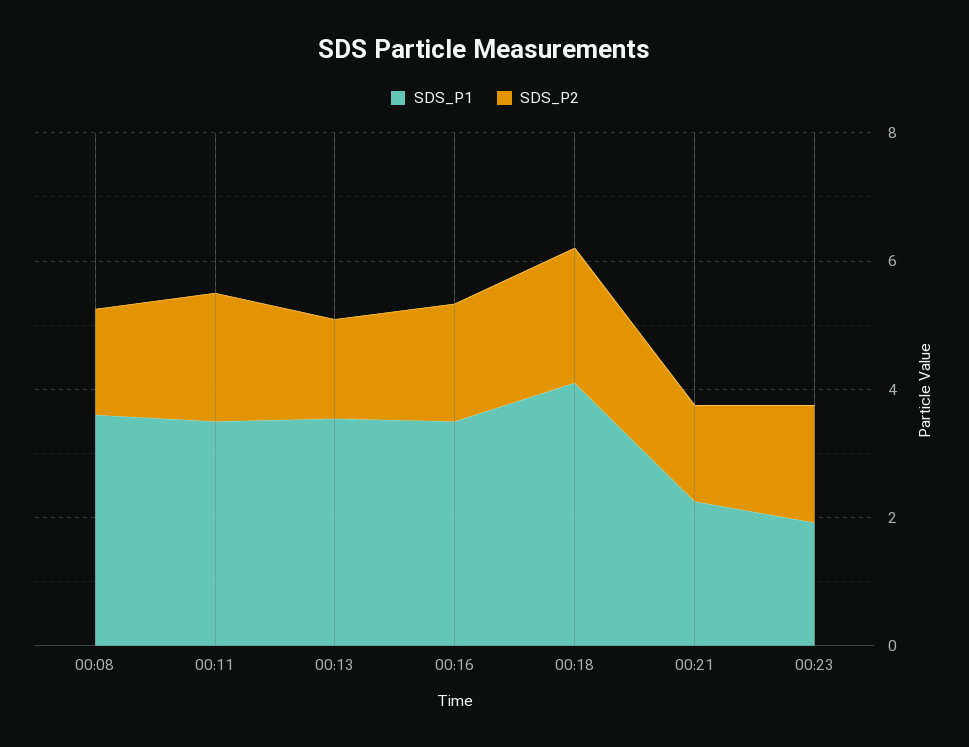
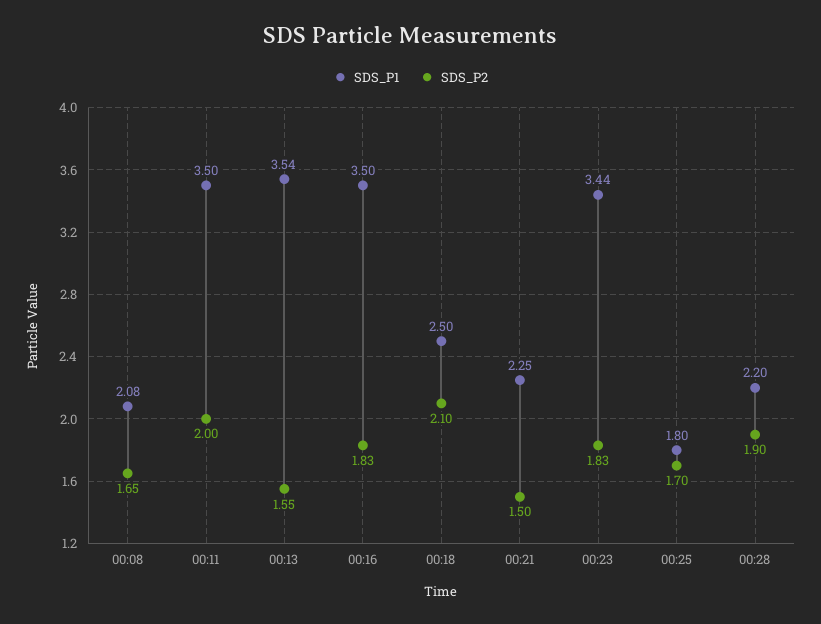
SDS_P1, 00:08: 3.5 -> 2.08
SDS_P1, 00:18: 4 -> 2.5
SDS_P1, 00:23: 2 -> 3.44
SDS_P1, 00:25: none -> 1.8
SDS_P2, 00:25: none -> 1.7
SDS_P1, 00:28: none -> 2.2
SDS_P2, 00:28: none -> 1.9

